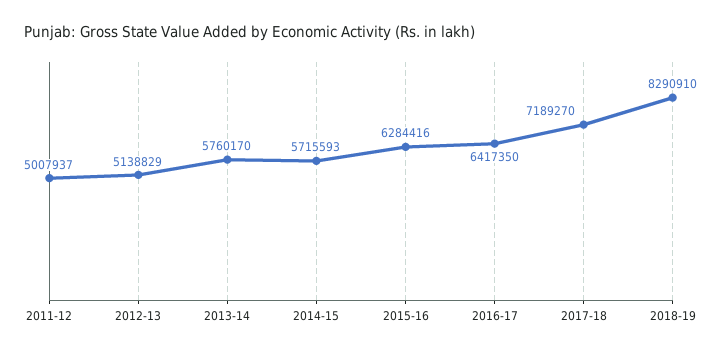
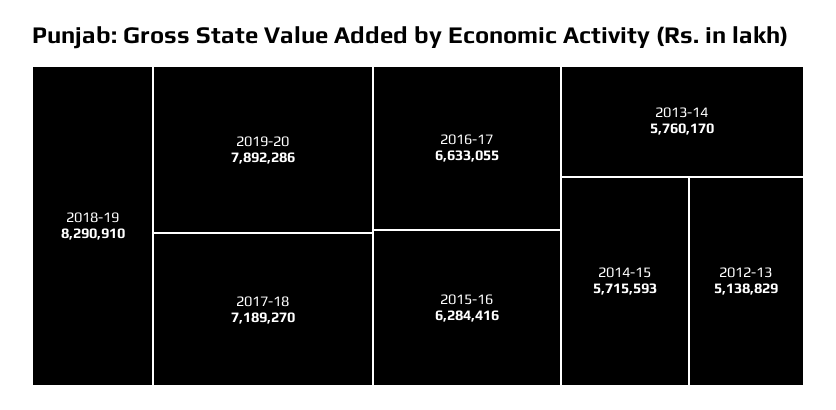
2011-12: 5007937 -> none
2016-17: 6417350 -> 6633055
2019-20: none -> 7892286

